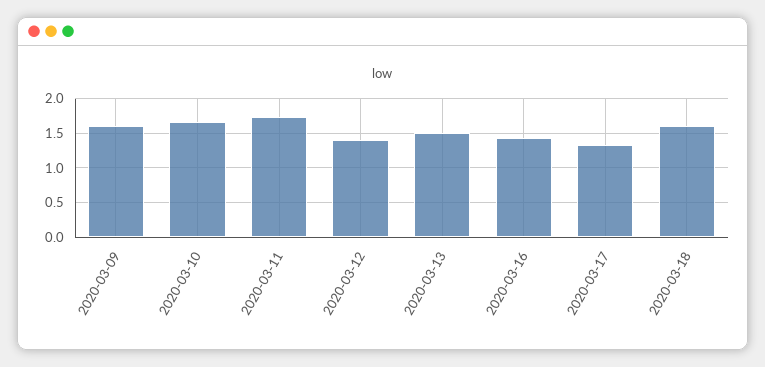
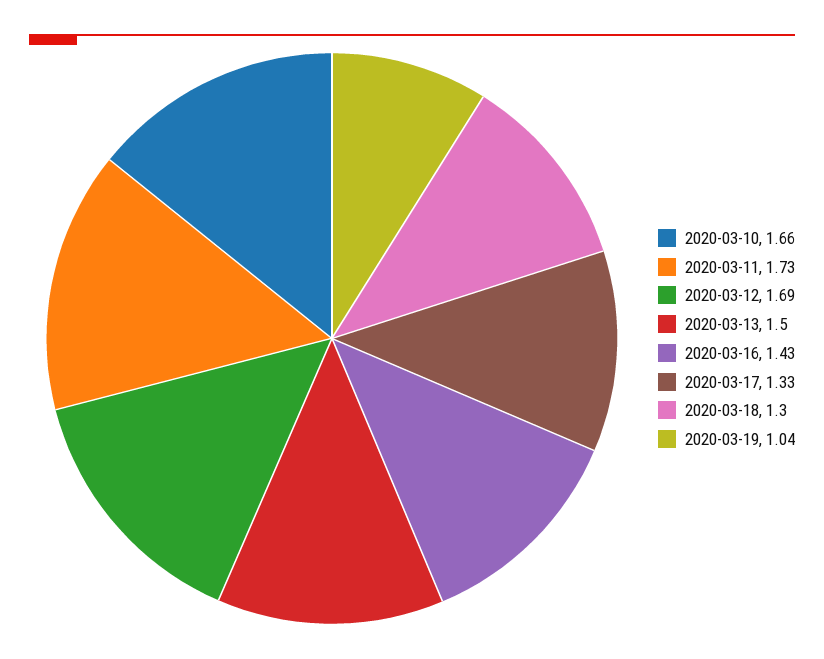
2020-03-09: 1.6 -> none
2020-03-12: 1.4 -> 1.69
2020-03-18: 1.6 -> 1.3
2020-03-19: none -> 1.04

